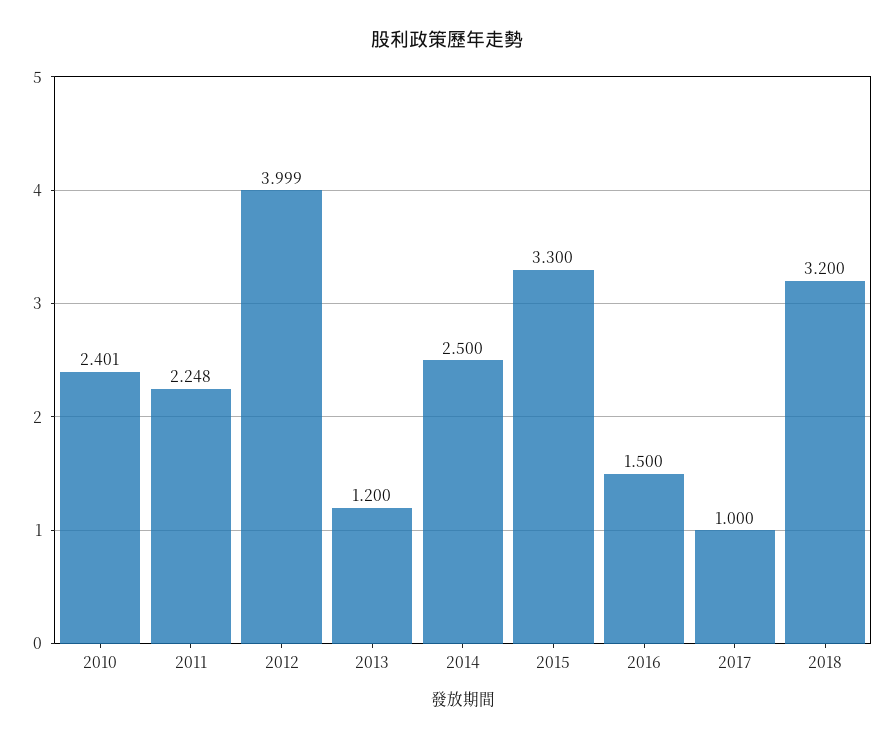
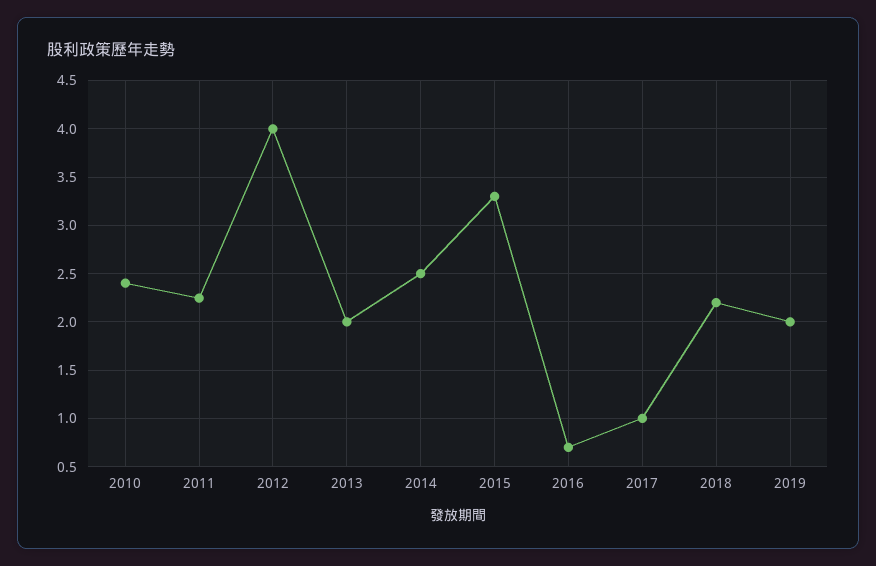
2013: 1.2 -> 2
2016: 1.5 -> 0.7
2018: 3.2 -> 2.2
2019: none -> 2

